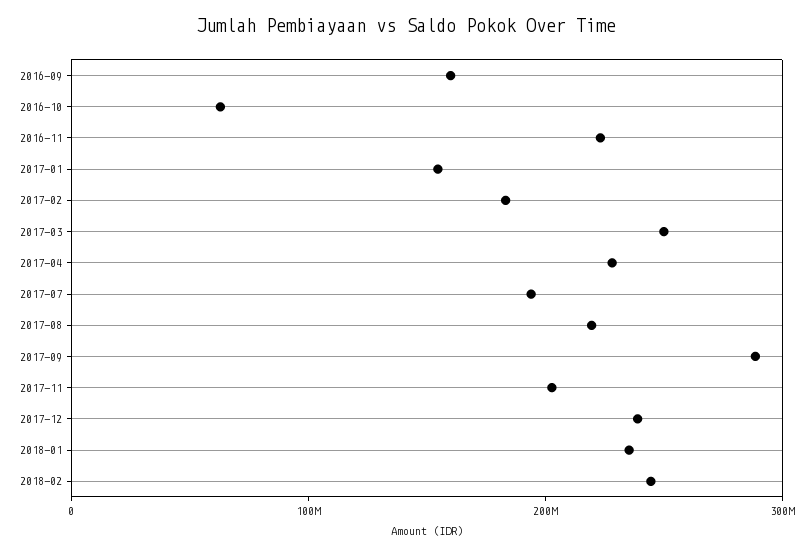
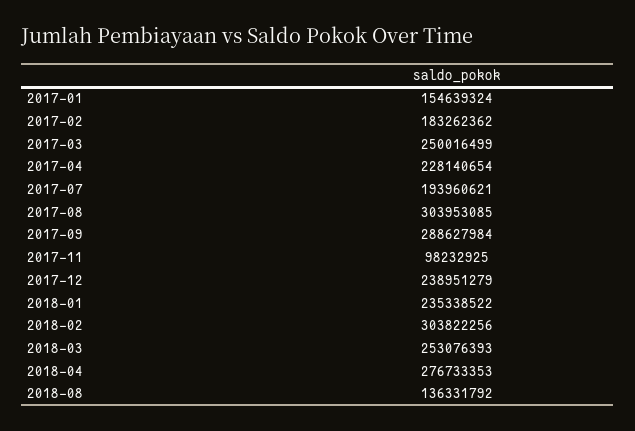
2016-09: 160000000 -> none
2016-10: 60000000 -> none
2016-11: 220000000 -> none
2017-08: 220000000 -> 303953085
2017-11: 200000000 -> 98232925
2018-02: 240000000 -> 303822256
2018-03: none -> 253076393
2018-04: none -> 276733353
2018-08: none -> 136331792

